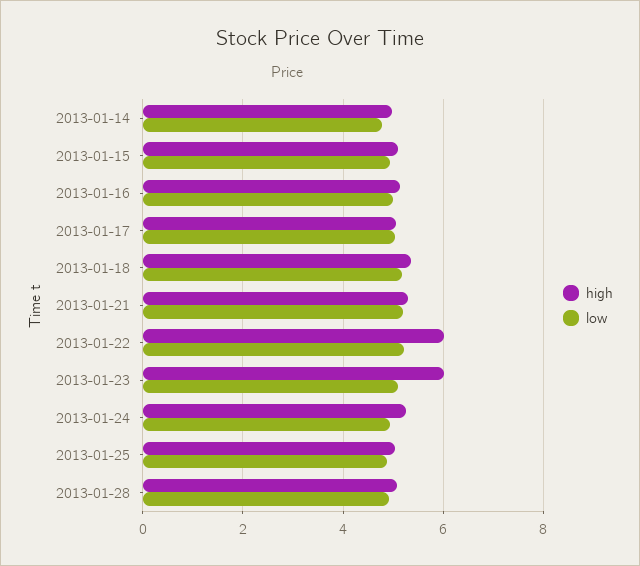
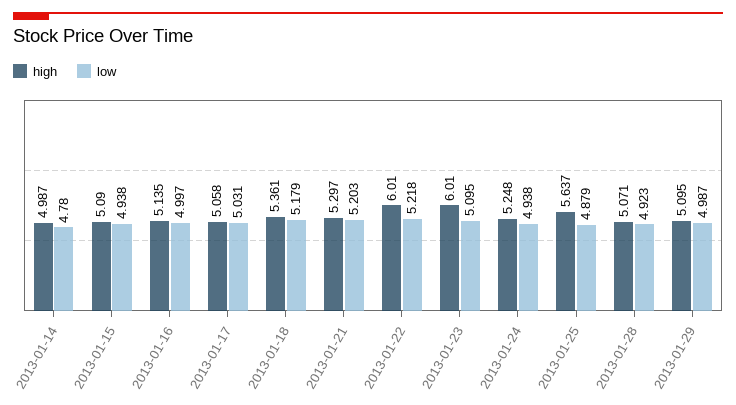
high, 2013-01-25: 5 -> 5.637
high, 2013-01-29: none -> 5.095
low, 2013-01-29: none -> 4.987

